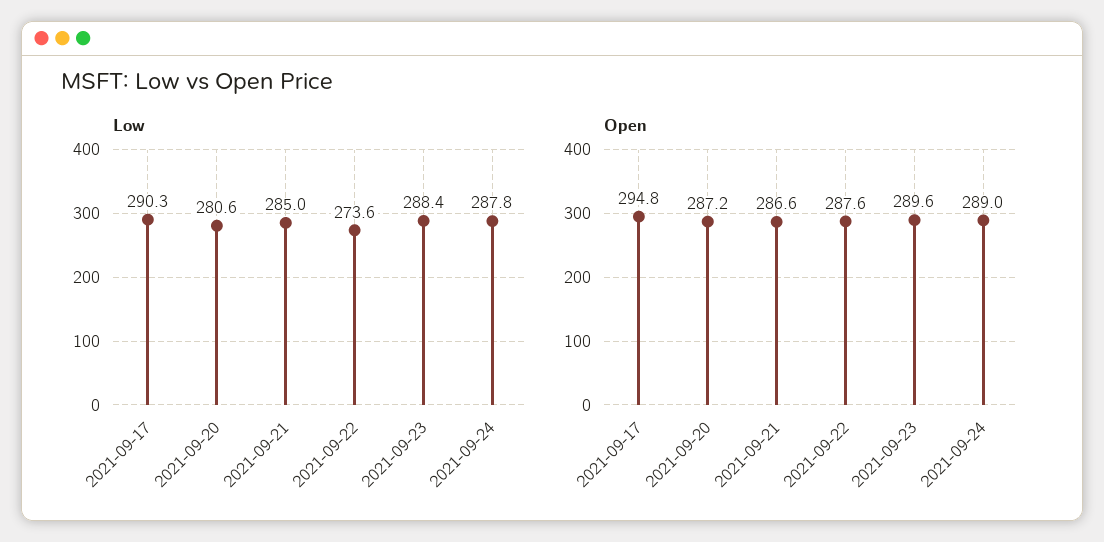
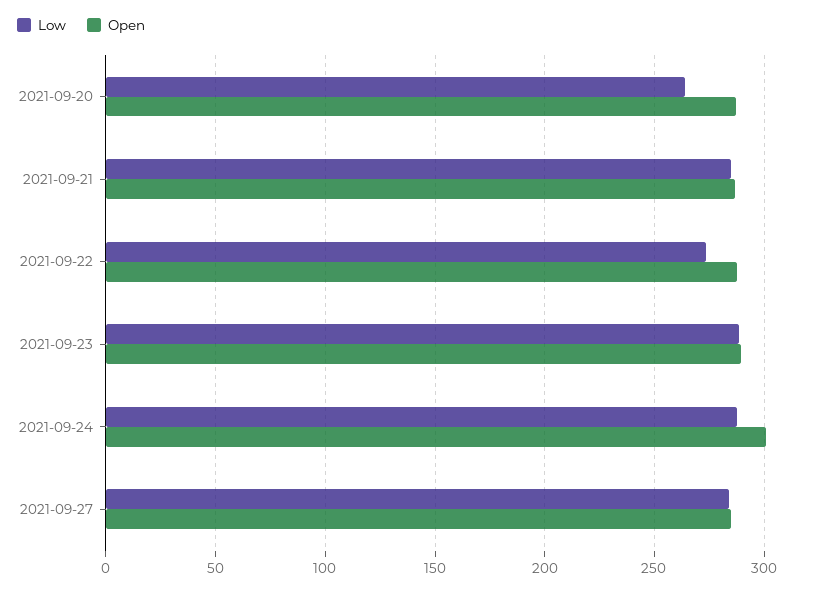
Low, 2021-09-17: 290.3 -> none
Low, 2021-09-20: 280.6 -> 265
Open, 2021-09-17: 294.8 -> none
Open, 2021-09-24: 289 -> 300
Low, 2021-09-27: none -> 285
Open, 2021-09-27: none -> 285

